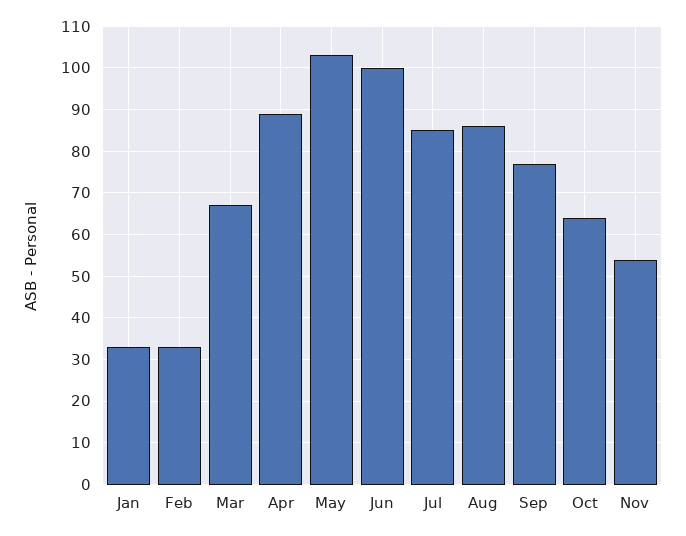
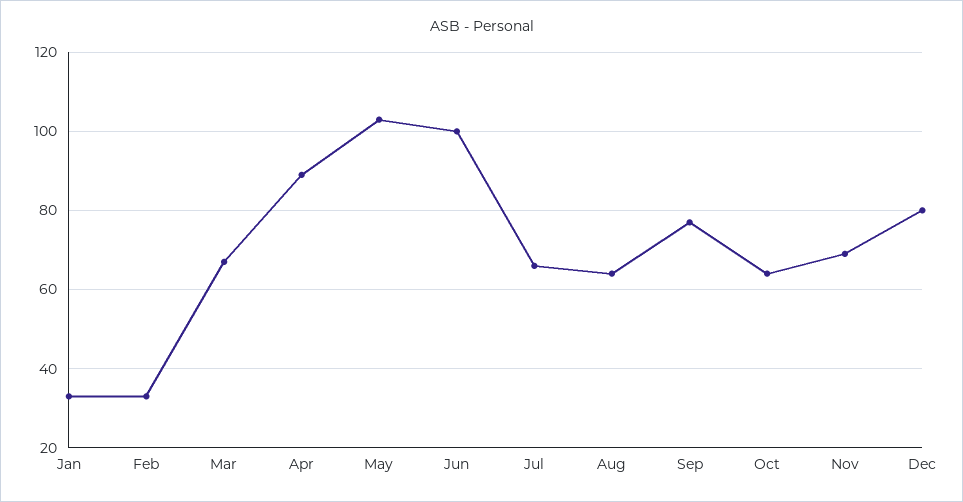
Jul: 85 -> 65
Aug: 85 -> 65
Nov: 55 -> 70
Dec: none -> 80

